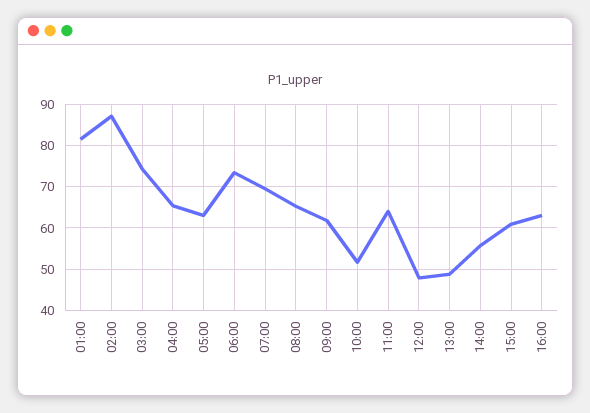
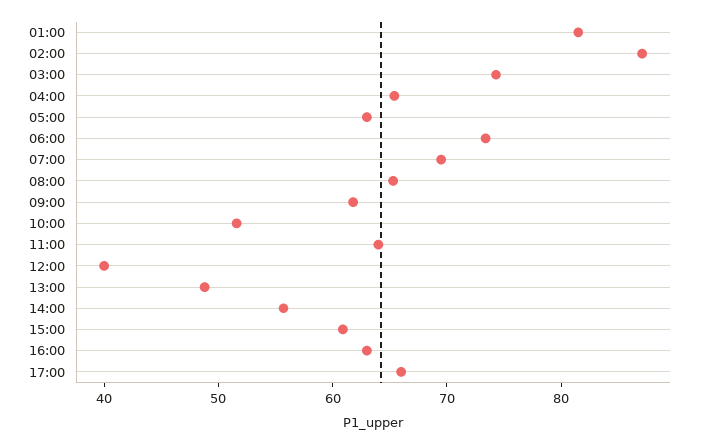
12:00: 48 -> 40
17:00: none -> 66

